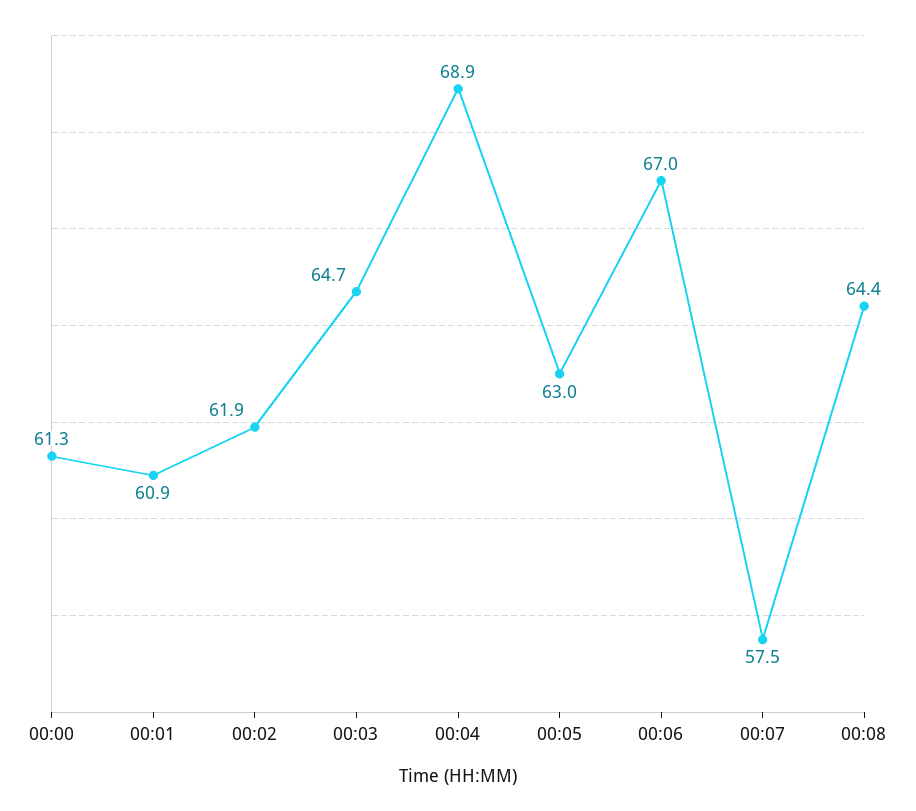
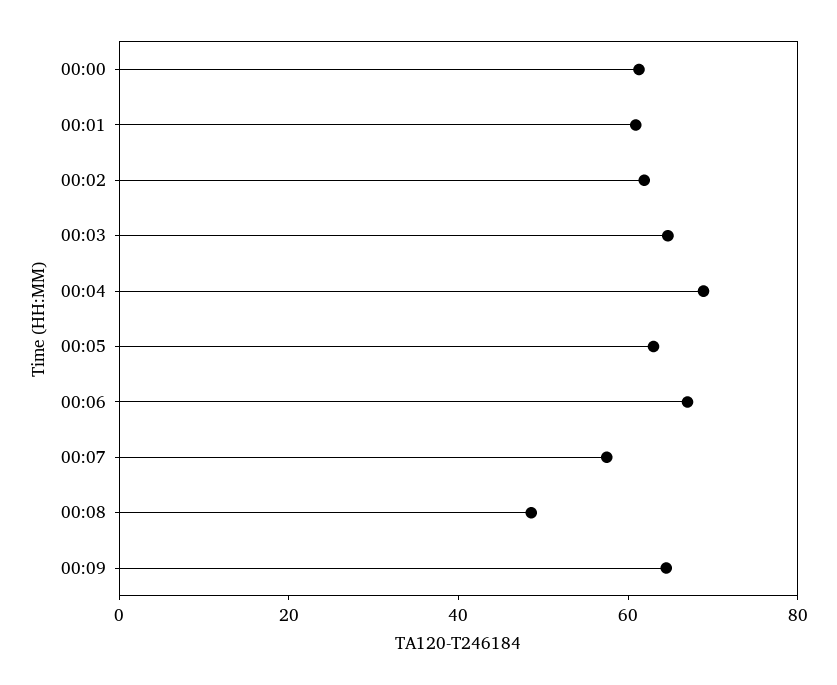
00:08: 64.4 -> 50
00:09: none -> 65

